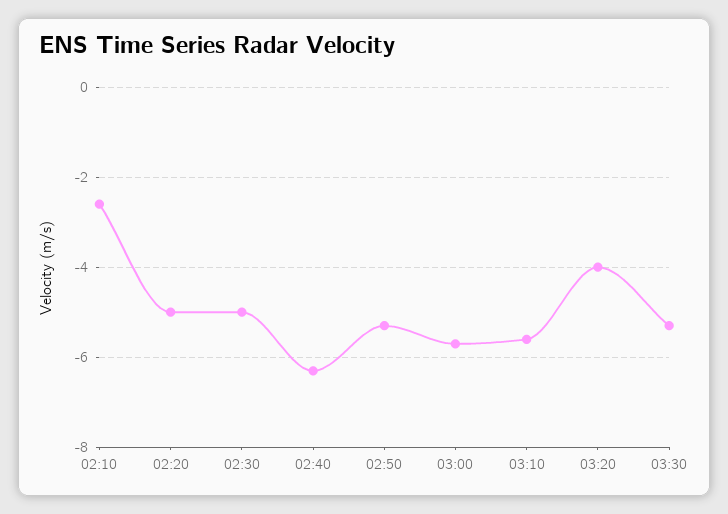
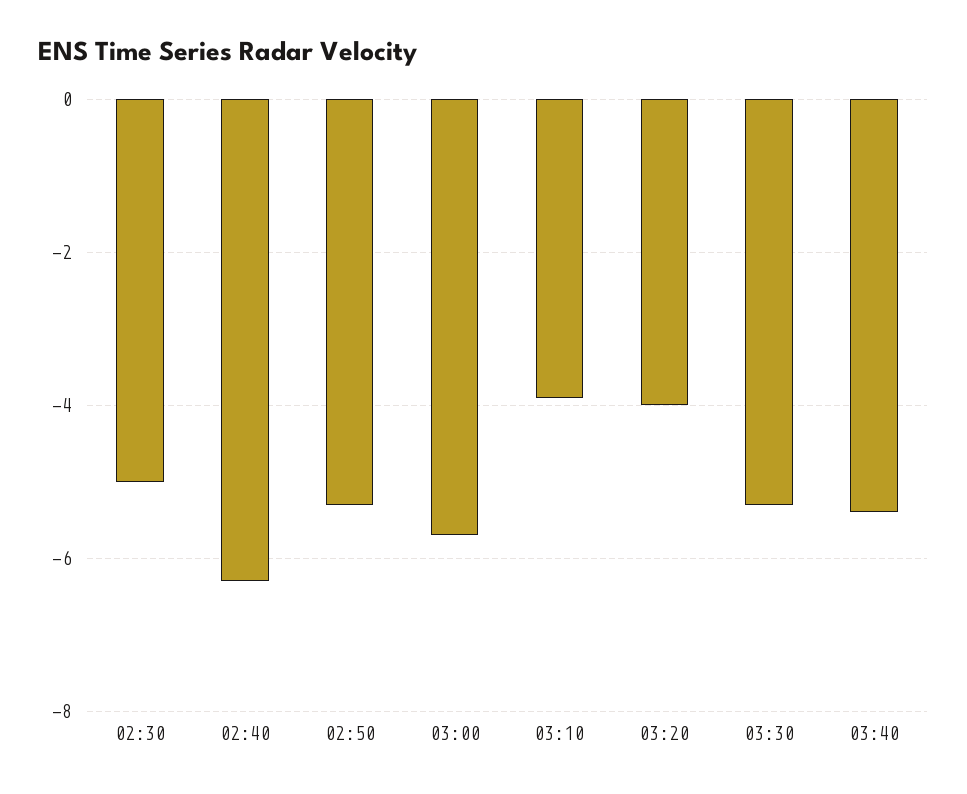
02:10: -2.5 -> none
02:20: -5 -> none
03:10: -5.5 -> -4
03:40: none -> -5.5

